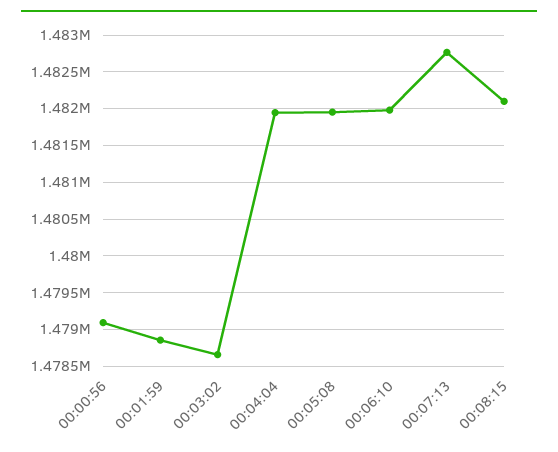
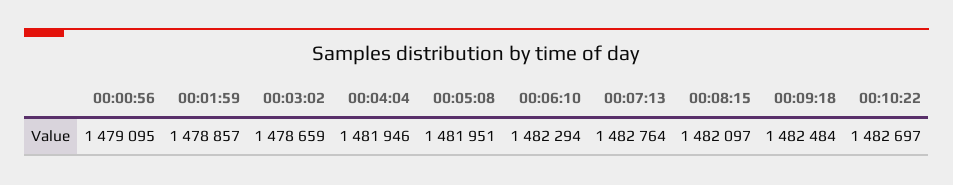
00:06:10: 1482000 -> 1482294
00:09:18: none -> 1482484
00:10:22: none -> 1482697

